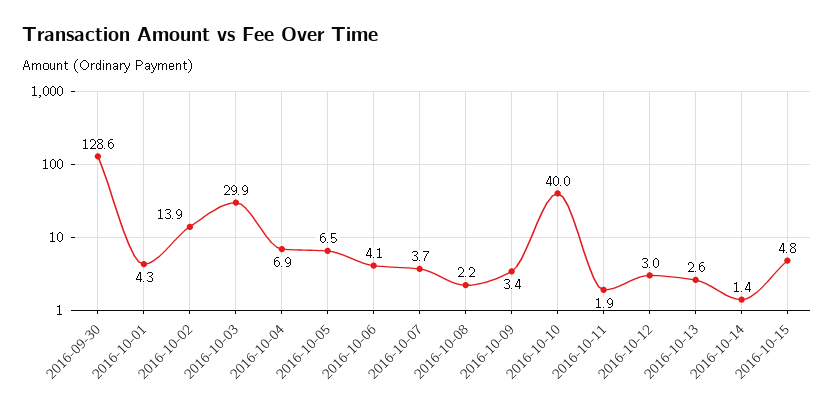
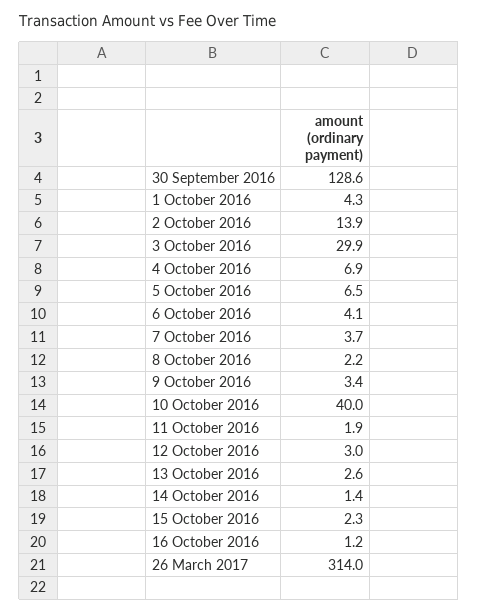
2016-10-15: 4.8 -> 2.3
16 October 2016: none -> 1.2
26 March 2017: none -> 314

